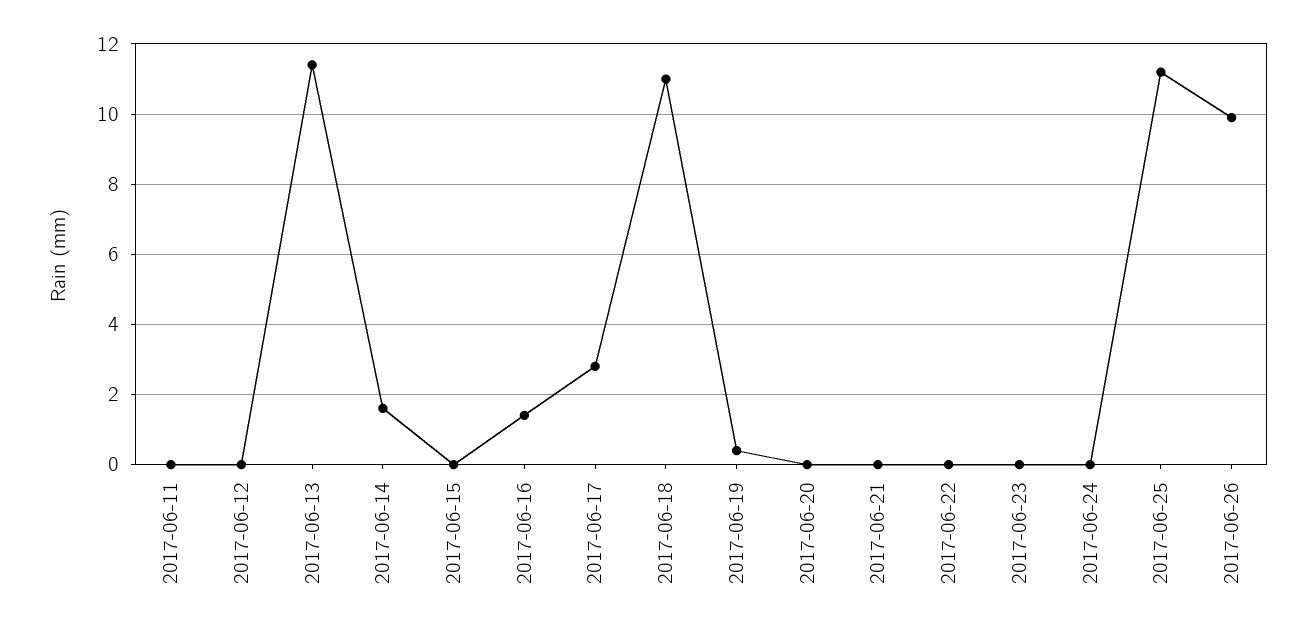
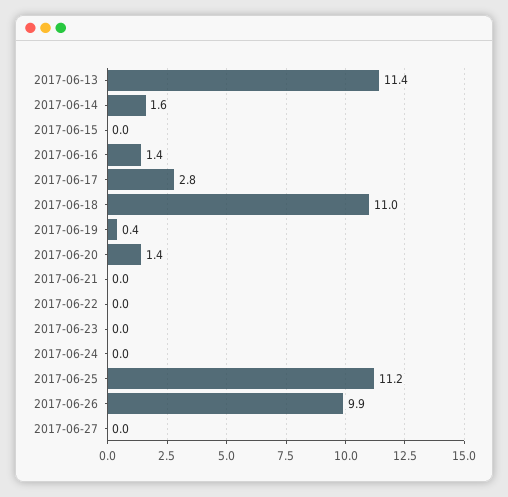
2017-06-11: 0 -> none
2017-06-12: 0 -> none
2017-06-20: 0 -> 1.4
2017-06-27: none -> 0

